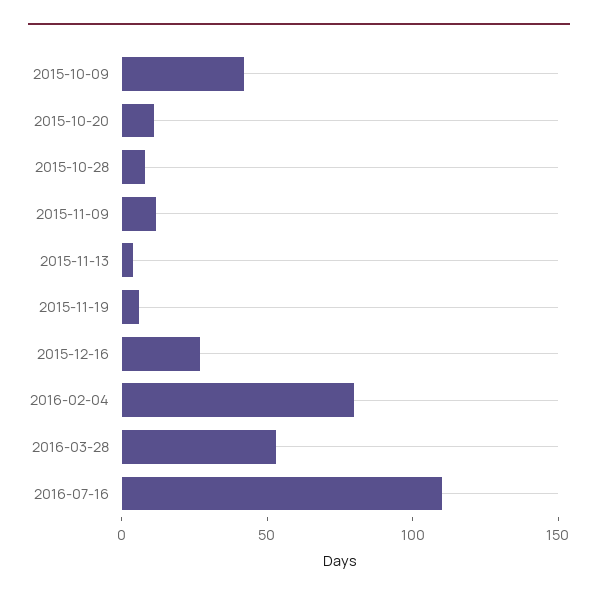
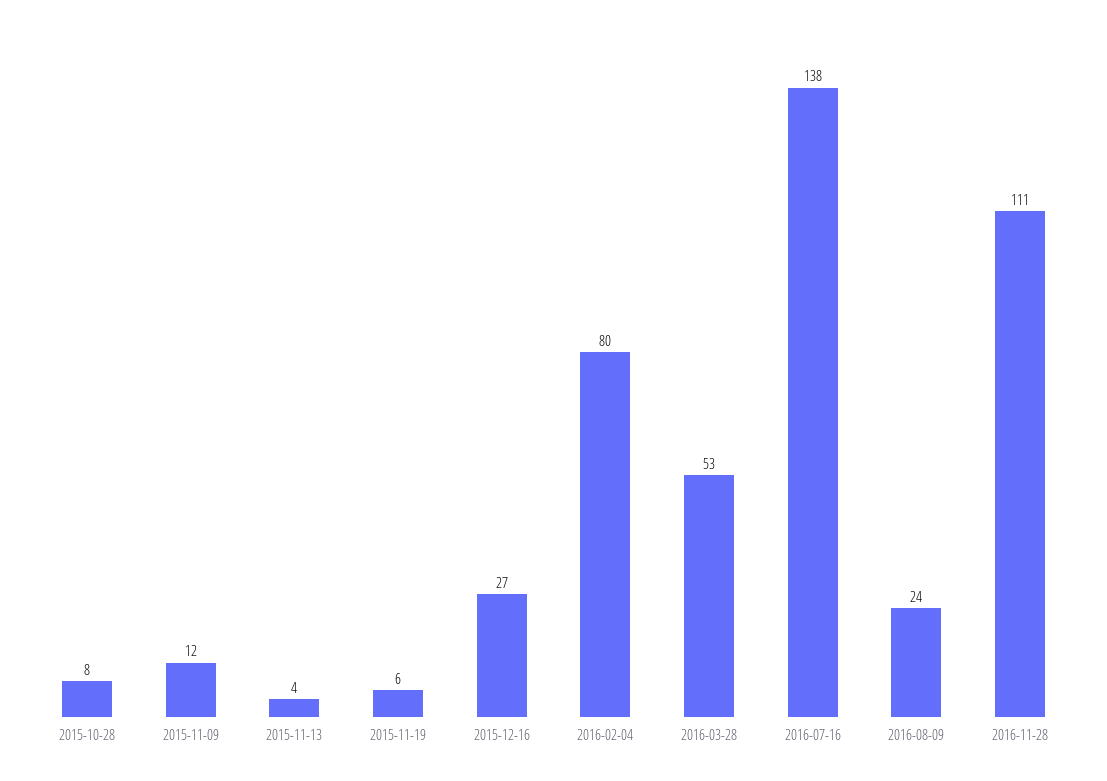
2015-10-09: 40 -> none
2015-10-20: 10 -> none
2016-07-16: 110 -> 138
2016-08-09: none -> 24
2016-11-28: none -> 111

